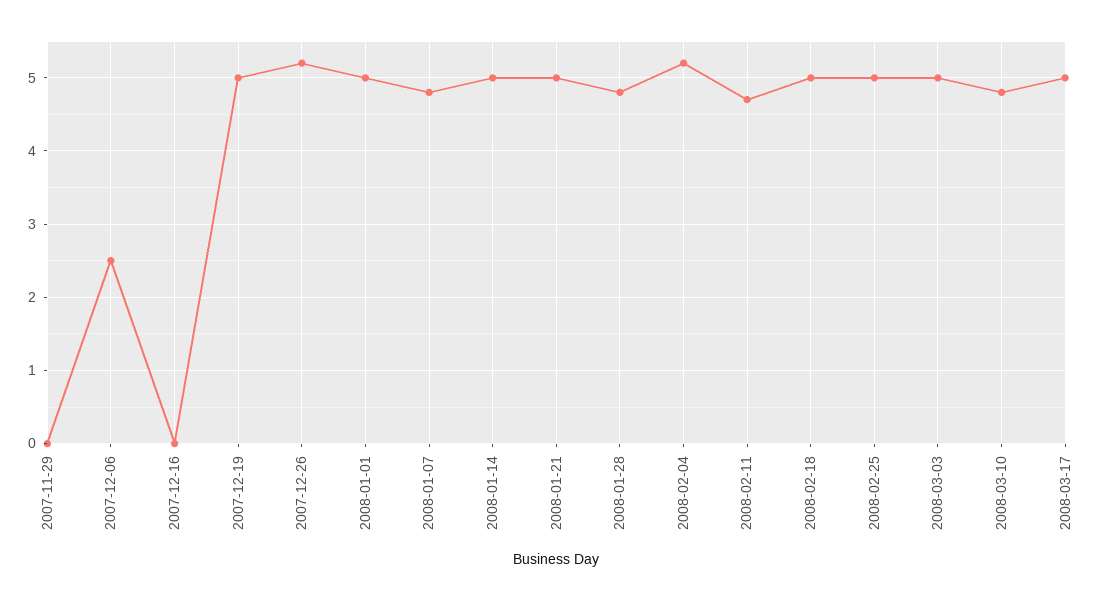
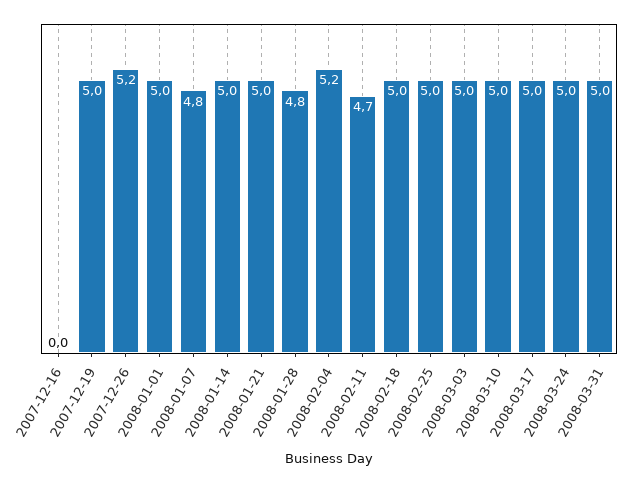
2007-11-29: 0 -> none
2007-12-06: 2.5 -> none
2008-03-10: 4.8 -> 5
2008-03-24: none -> 5
2008-03-31: none -> 5

